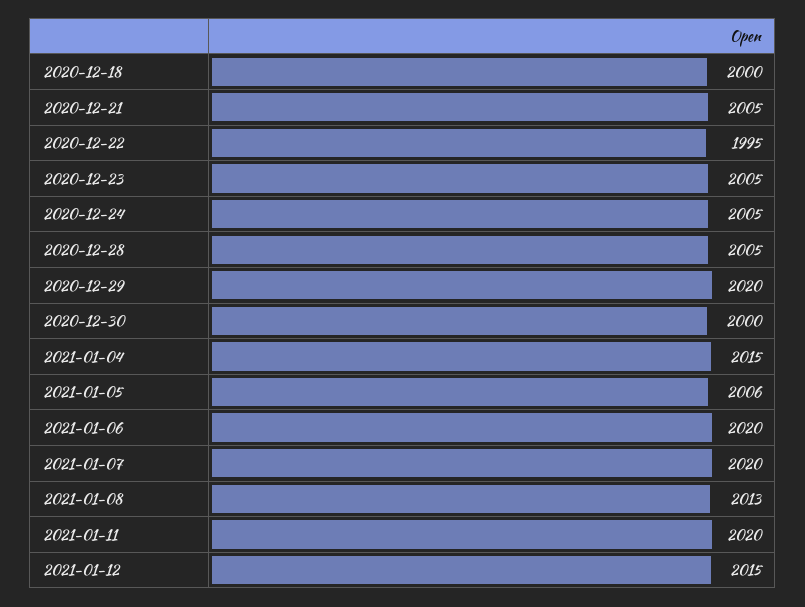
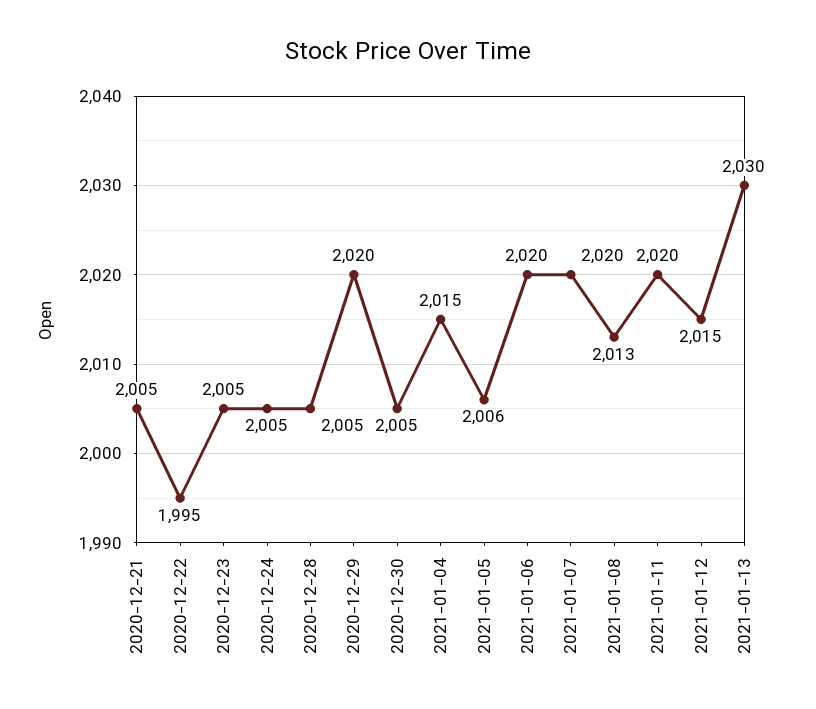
2020-12-18: 2000 -> none
2020-12-30: 2000 -> 2005
2021-01-13: none -> 2030

